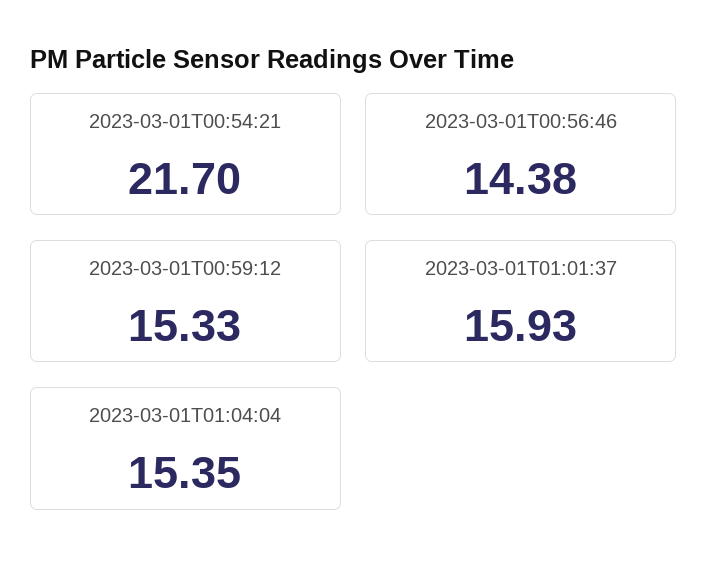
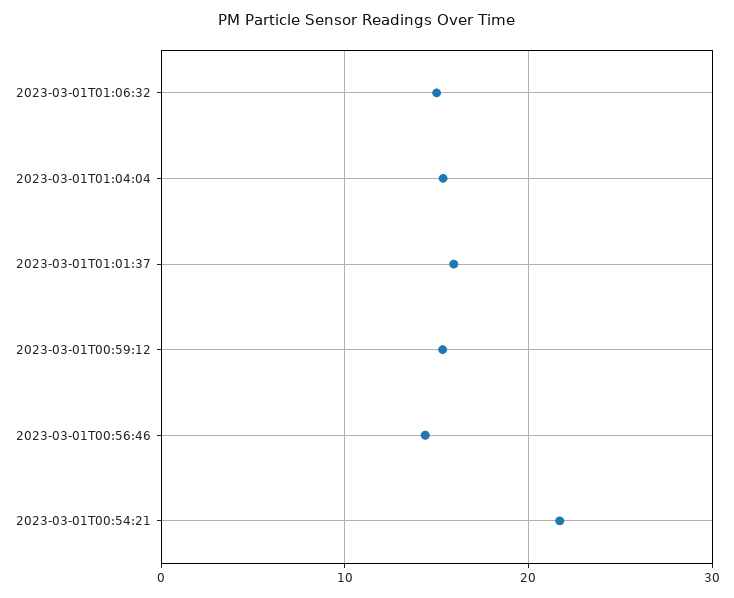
2023-03-01T01:06:32: none -> 15

